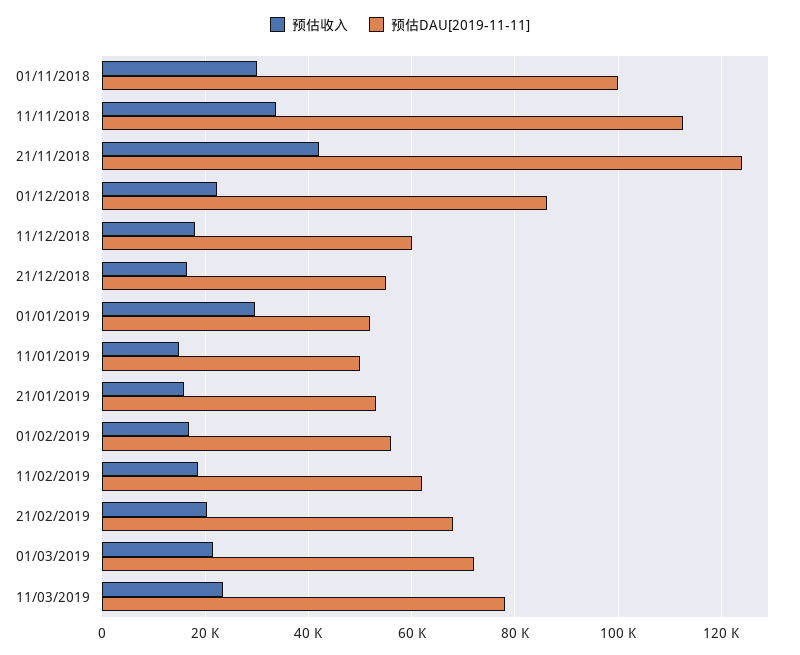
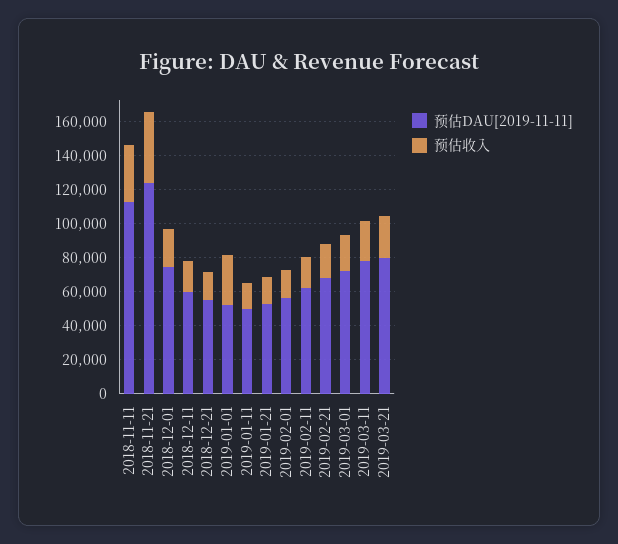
预估收入, 01/11/2018: 30000 -> none
预估DAU[2019-11-11], 01/11/2018: 100000 -> none
预估DAU[2019-11-11], 01/12/2018: 86000 -> 75000
预估DAU[2019-11-11], 2019-03-21: none -> 80000
预估收入, 2019-03-21: none -> 25000

